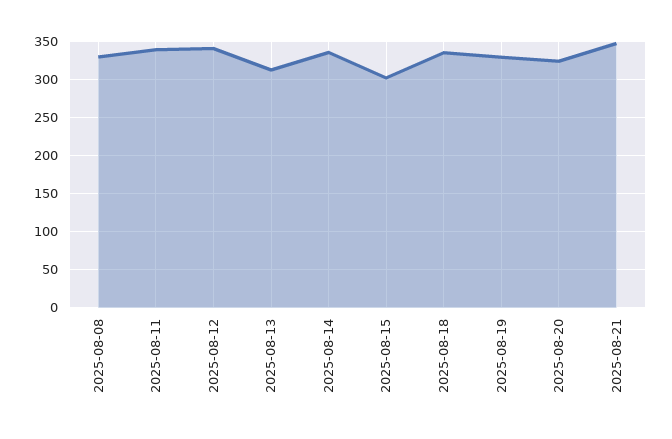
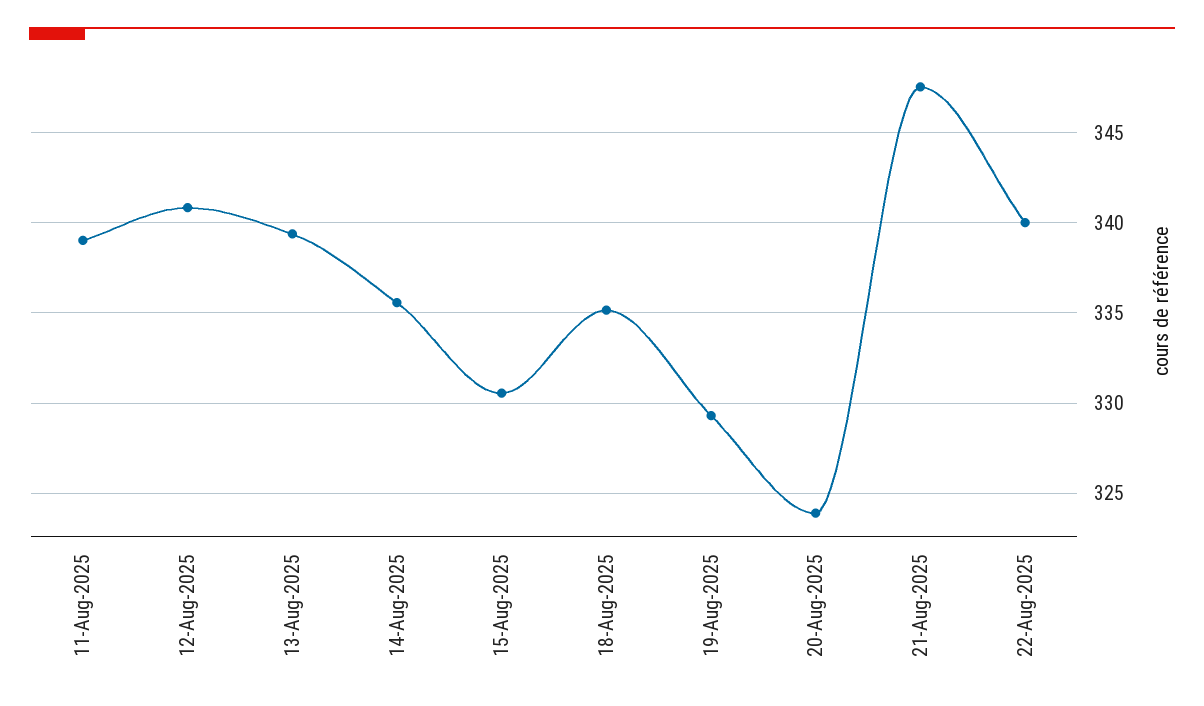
2025-08-08: 330 -> none
2025-08-13: 310 -> 339.5
2025-08-15: 300 -> 330.5
22-Aug-2025: none -> 340

